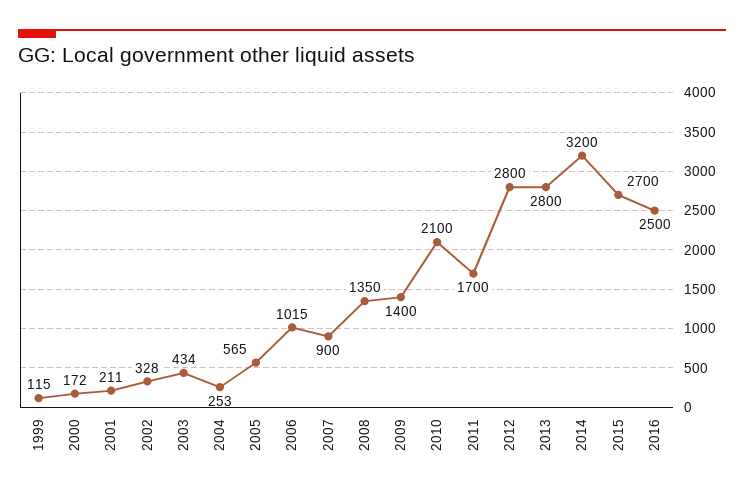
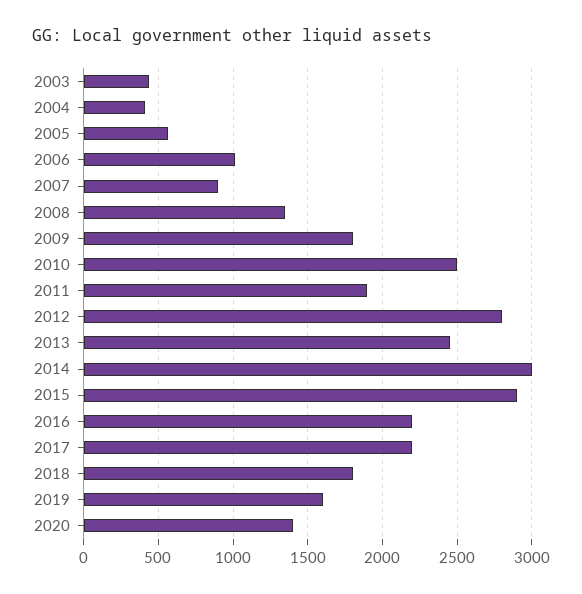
1999: 115 -> none
2000: 172 -> none
2001: 211 -> none
2002: 328 -> none
2004: 253 -> 400
2009: 1400 -> 1800
2010: 2100 -> 2500
2011: 1700 -> 1900
2013: 2800 -> 2450
2014: 3200 -> 3000
2015: 2700 -> 2900
2016: 2500 -> 2200
2017: none -> 2200
2018: none -> 1800
2019: none -> 1600
2020: none -> 1400

